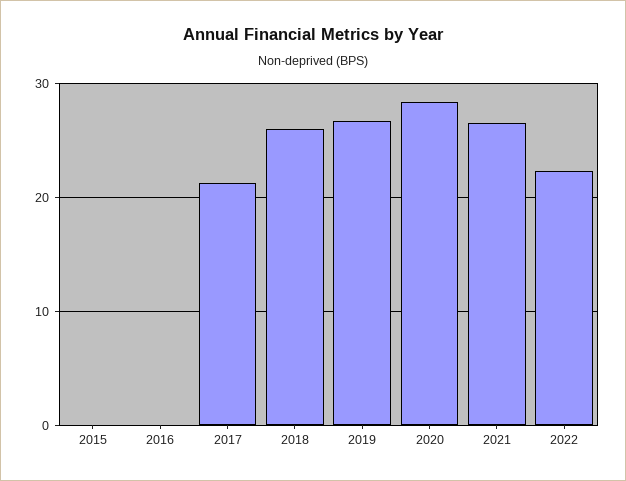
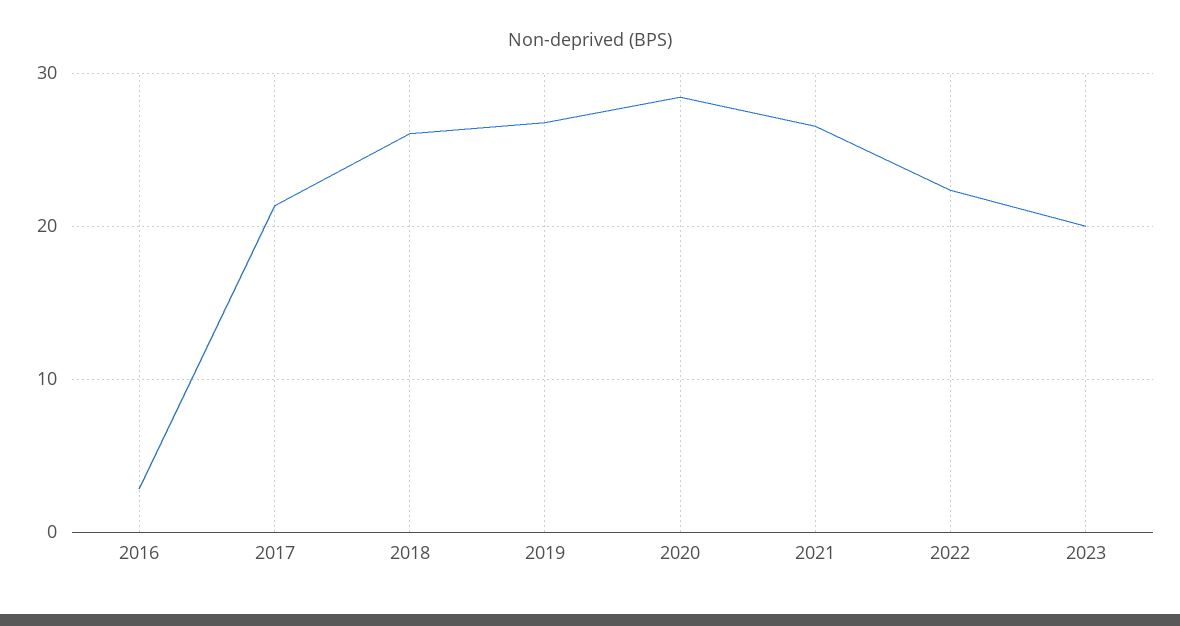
2015: 0 -> none
2016: 0 -> 3
2023: none -> 20

